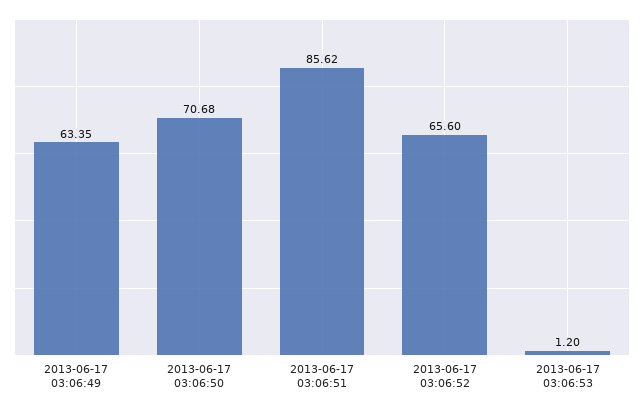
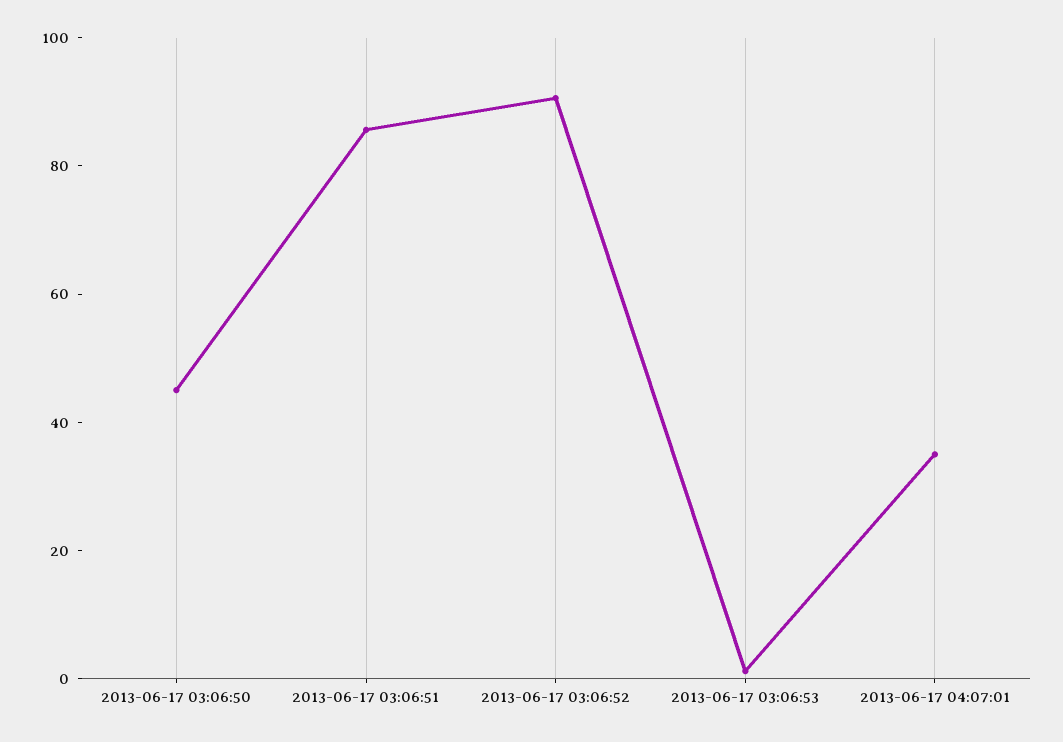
2013-06-17 03:06:49: 63.35 -> none
2013-06-17 03:06:50: 70.68 -> 45
2013-06-17 03:06:52: 65.6 -> 90
2013-06-17 04:07:01: none -> 35

